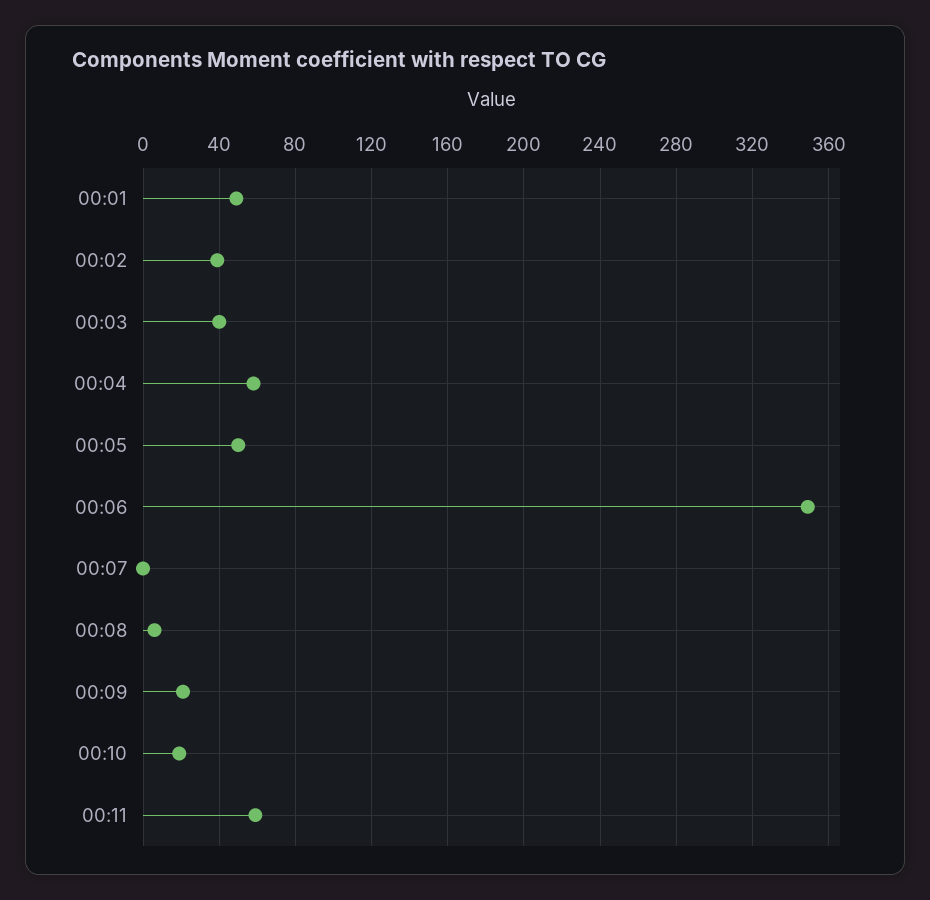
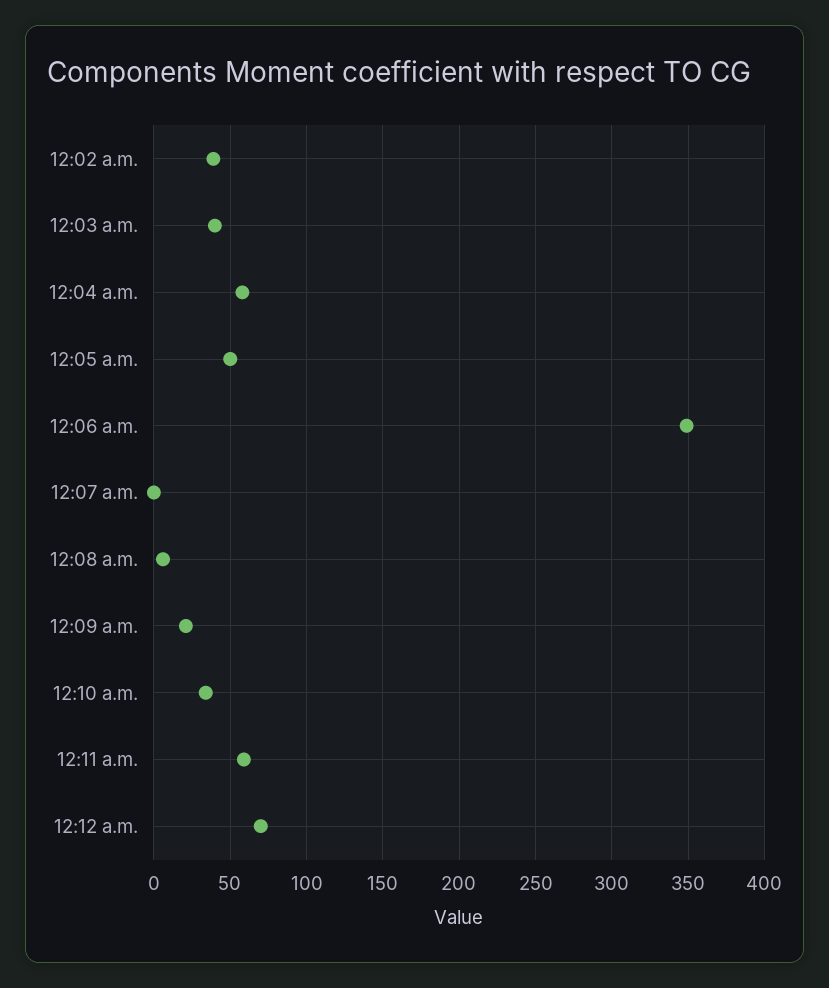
00:01: 50 -> none
00:10: 20 -> 35
12:12 a.m.: none -> 70

